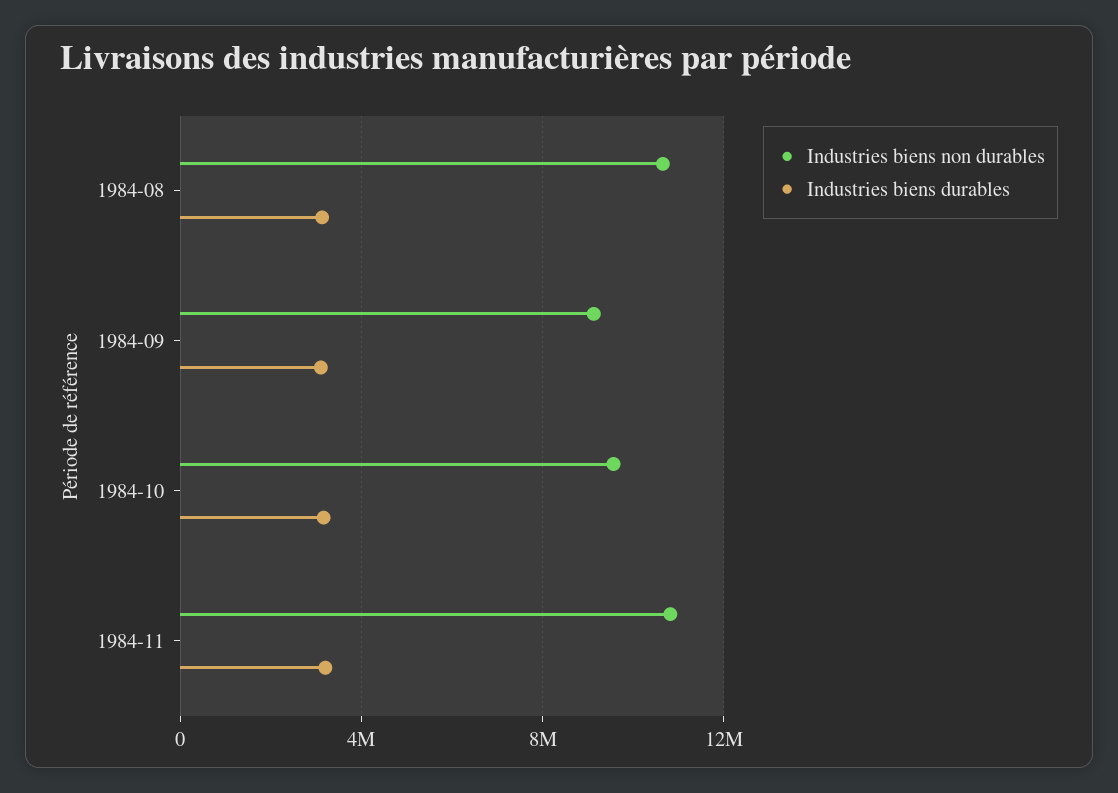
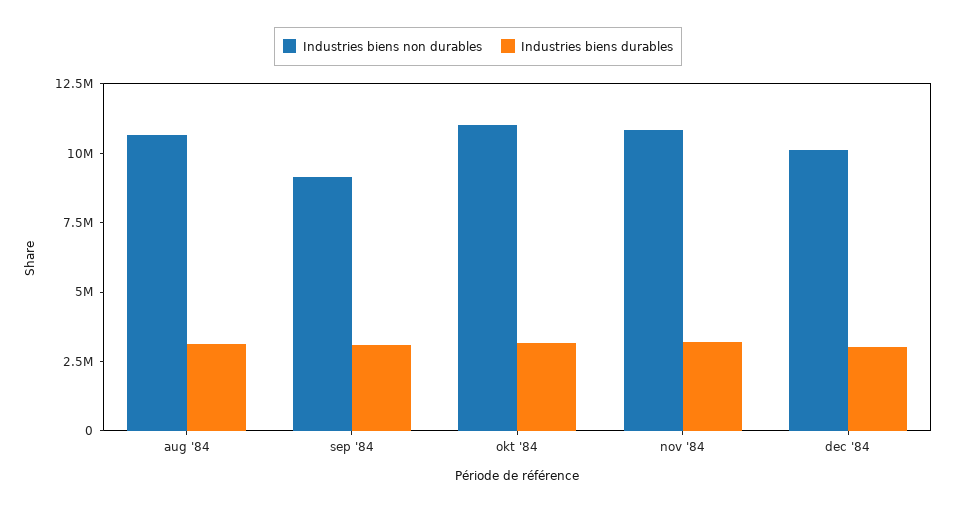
Industries biens non durables, 1984-10: 9500000 -> 11000000
Industries biens non durables, dec '84: none -> 10000000
Industries biens durables, dec '84: none -> 3000000

